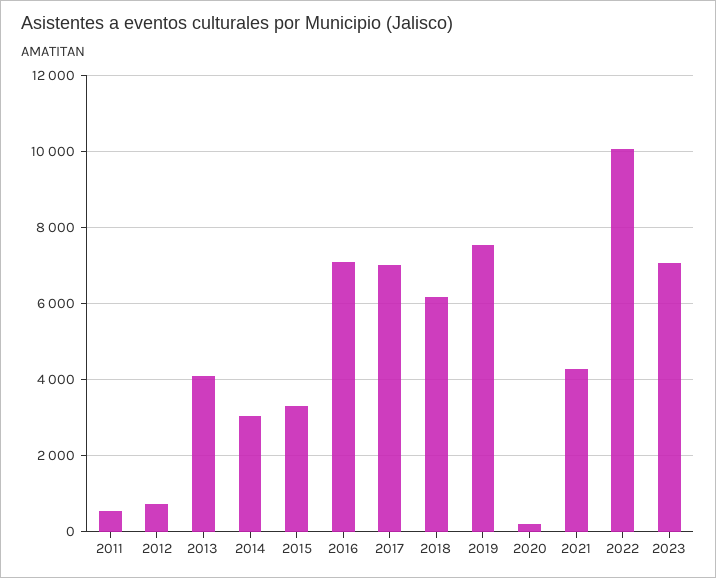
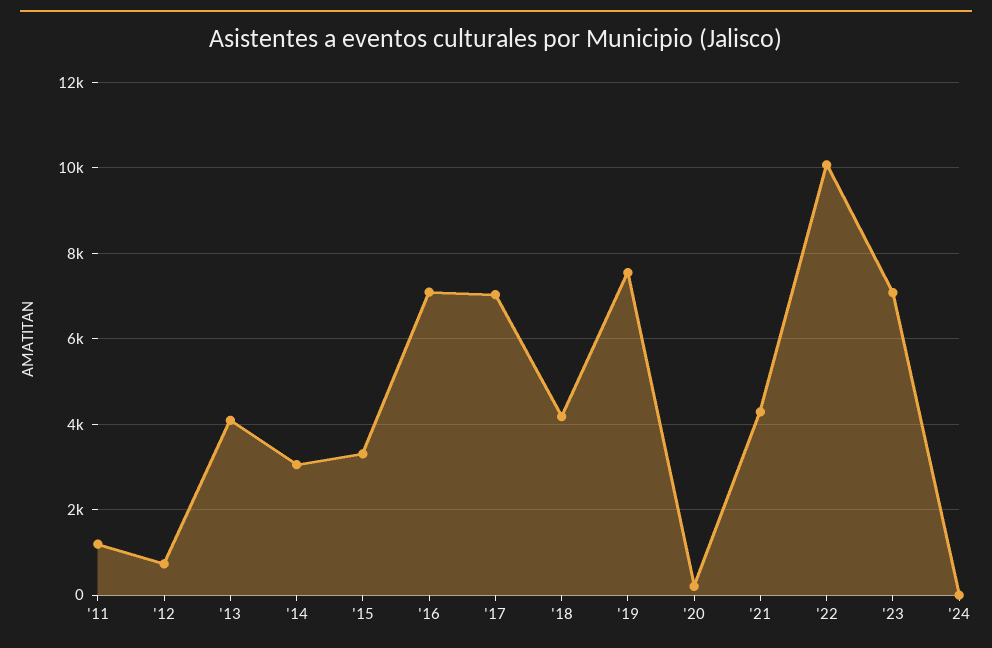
2011: 600 -> 1200
2018: 6200 -> 4200
'24: none -> 0

